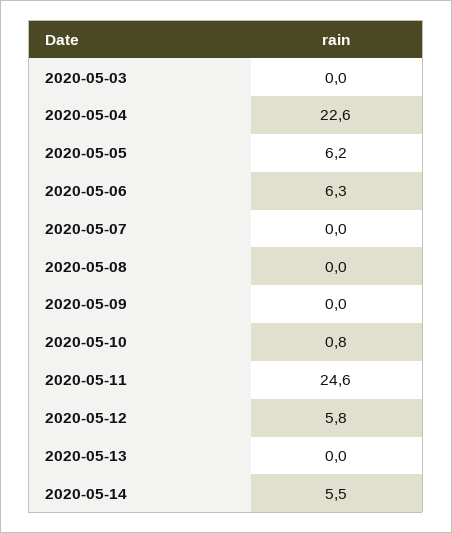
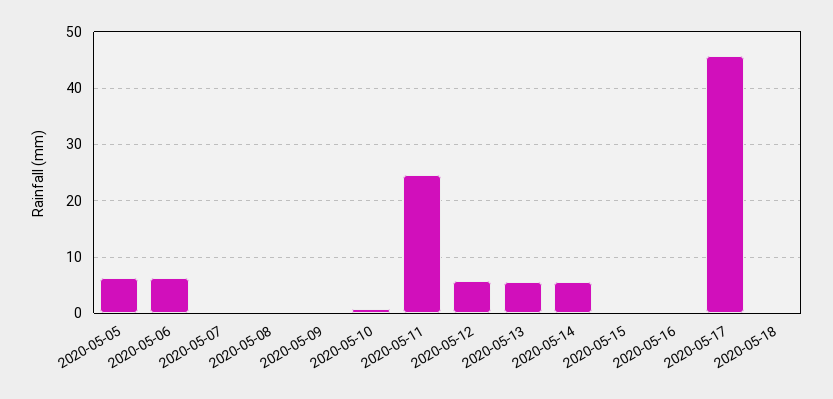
2020-05-03: 0 -> none
2020-05-04: 22.6 -> none
2020-05-13: 0 -> 6
2020-05-15: none -> 0
2020-05-16: none -> 0
2020-05-17: none -> 46
2020-05-18: none -> 0

